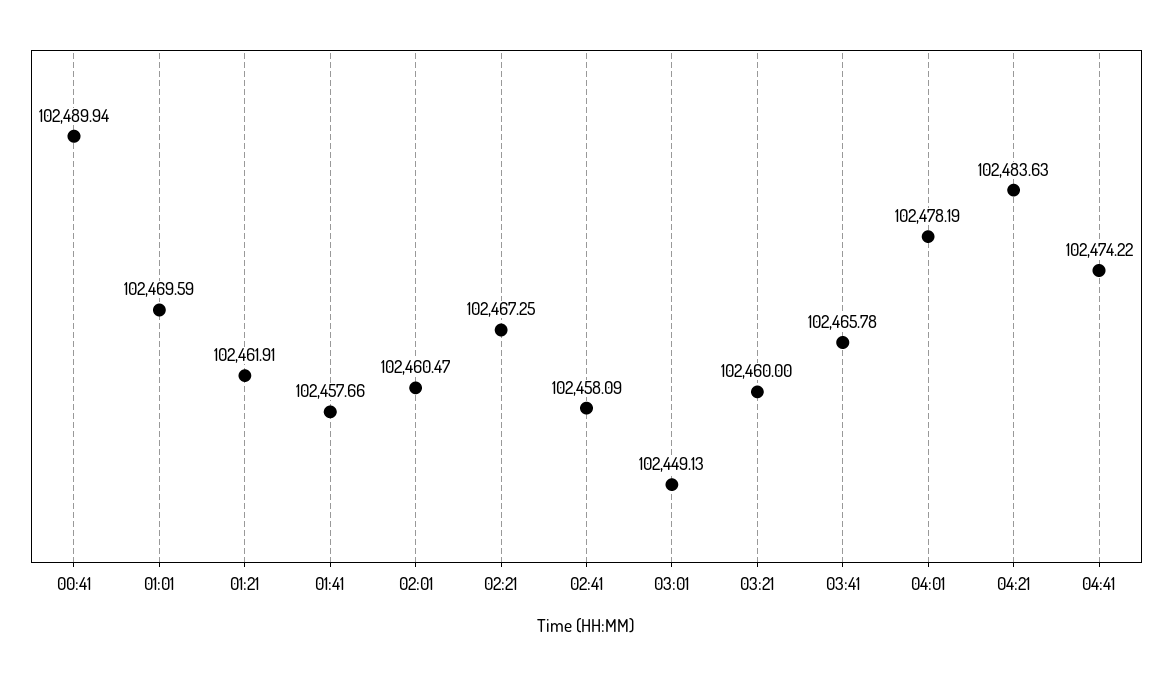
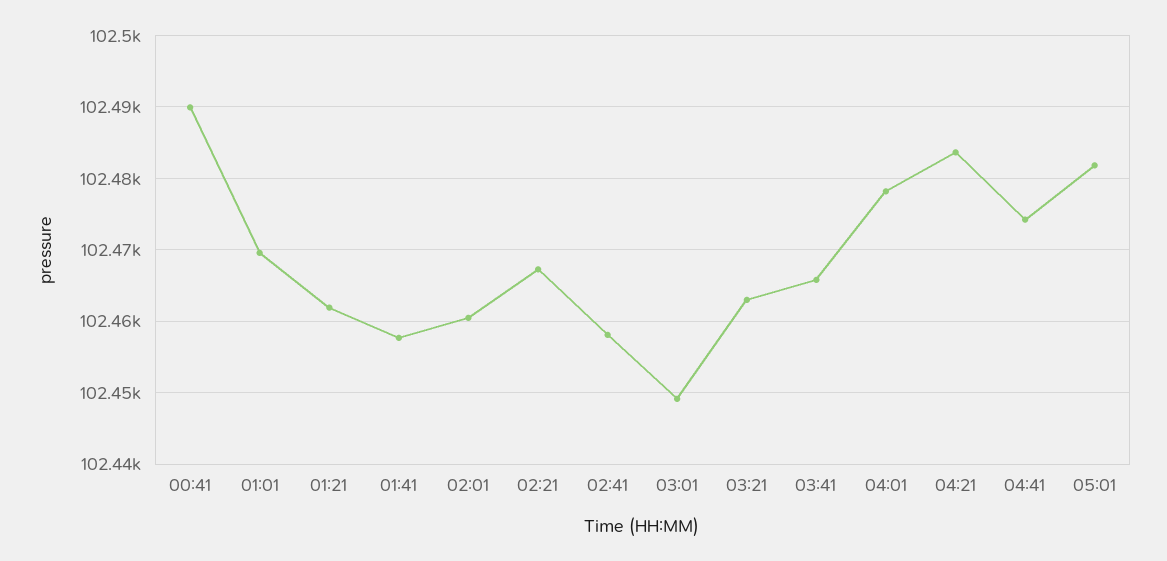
03:21: 102460 -> 102463
05:01: none -> 102482

